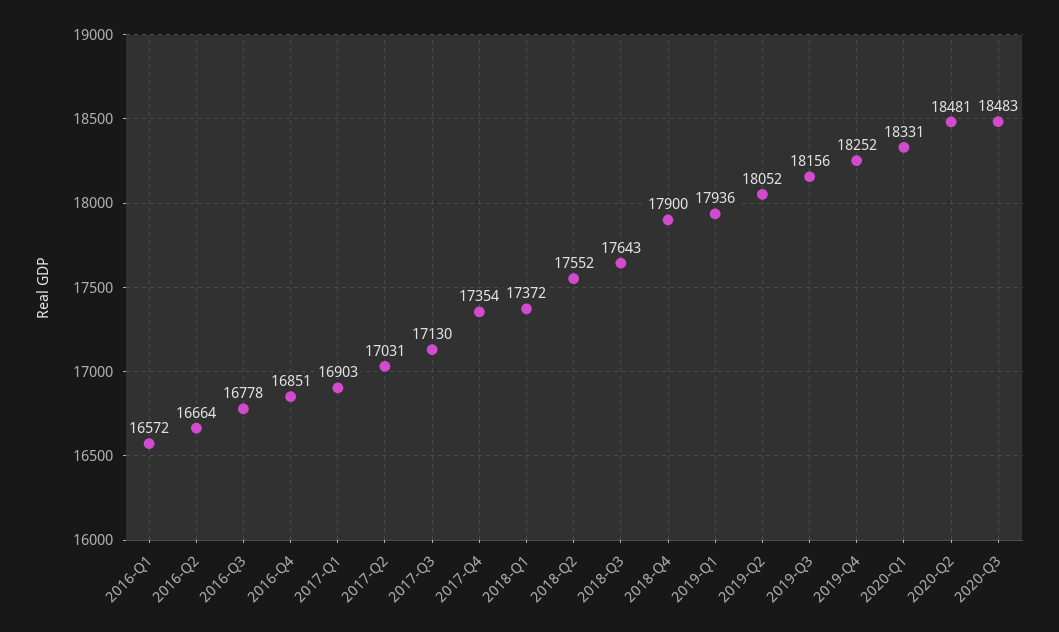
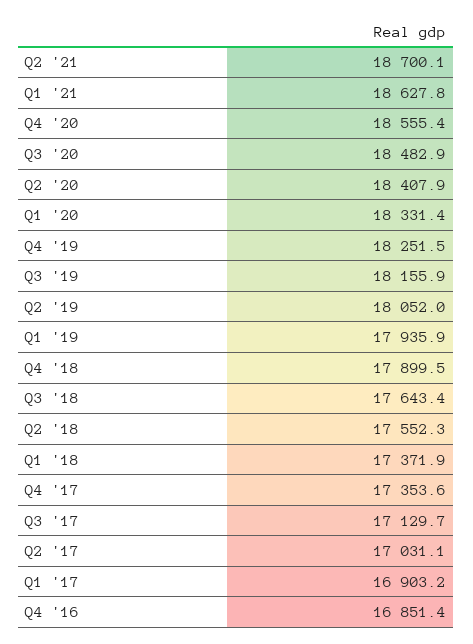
2016-Q1: 16572 -> none
2016-Q2: 16664 -> none
2016-Q3: 16778 -> none
2020-Q2: 18481 -> 18407.9
Q2 '21: none -> 18700.1
Q1 '21: none -> 18627.8
Q4 '20: none -> 18555.4

